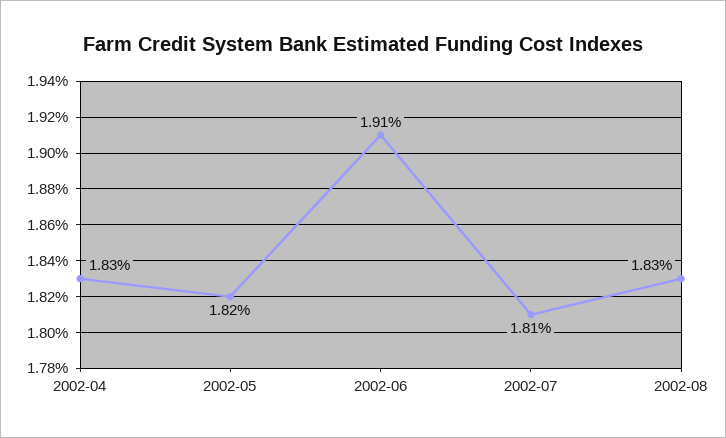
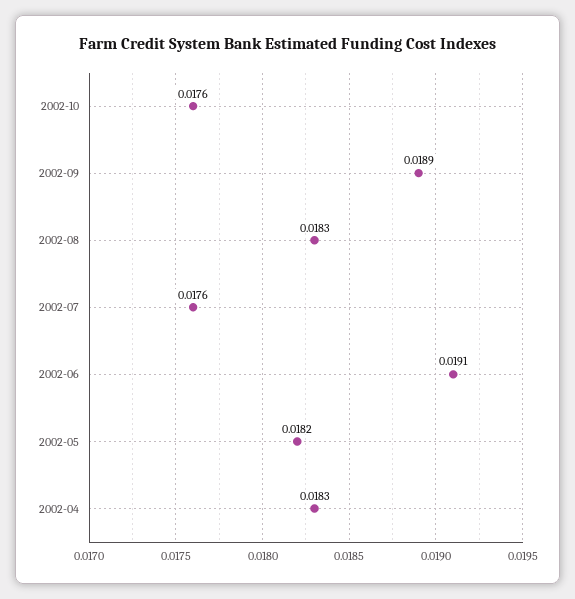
2002-07: 0.0181 -> 0.0176
2002-10: none -> 0.0176
2002-09: none -> 0.0189

